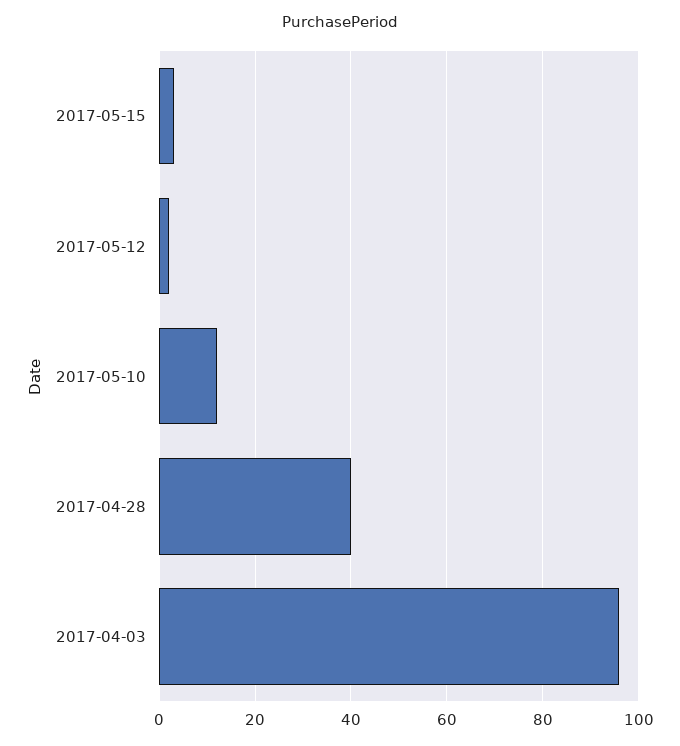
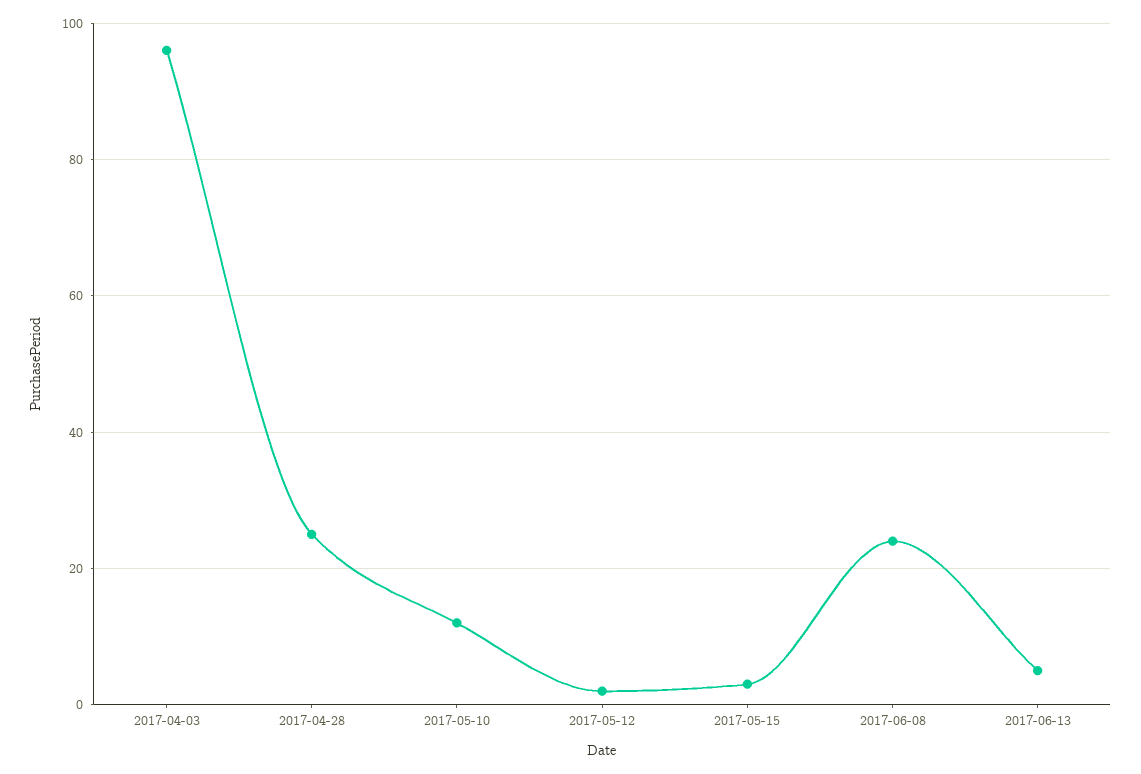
2017-04-28: 40 -> 25
2017-06-08: none -> 25
2017-06-13: none -> 5

